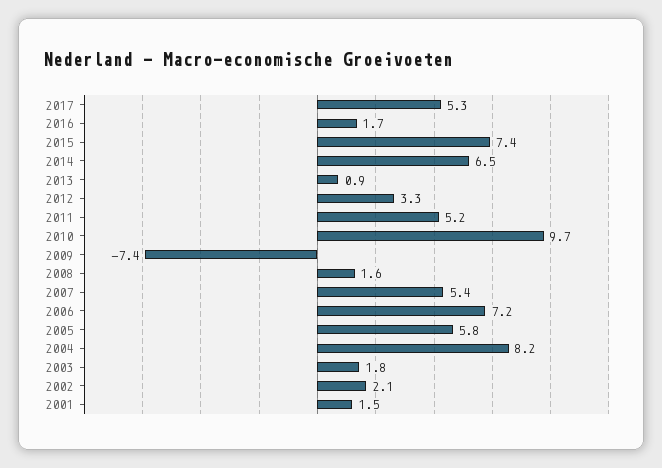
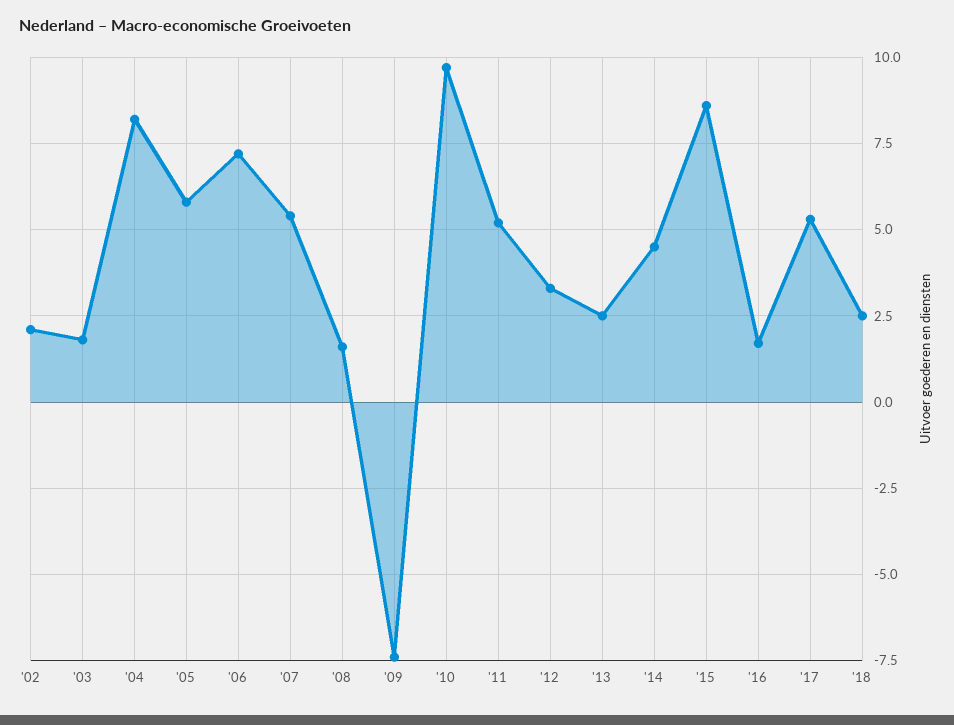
2015: 7.4 -> 8.5
2014: 6.5 -> 4.5
2013: 0.9 -> 2.5
2001: 1.5 -> none
'18: none -> 2.5

